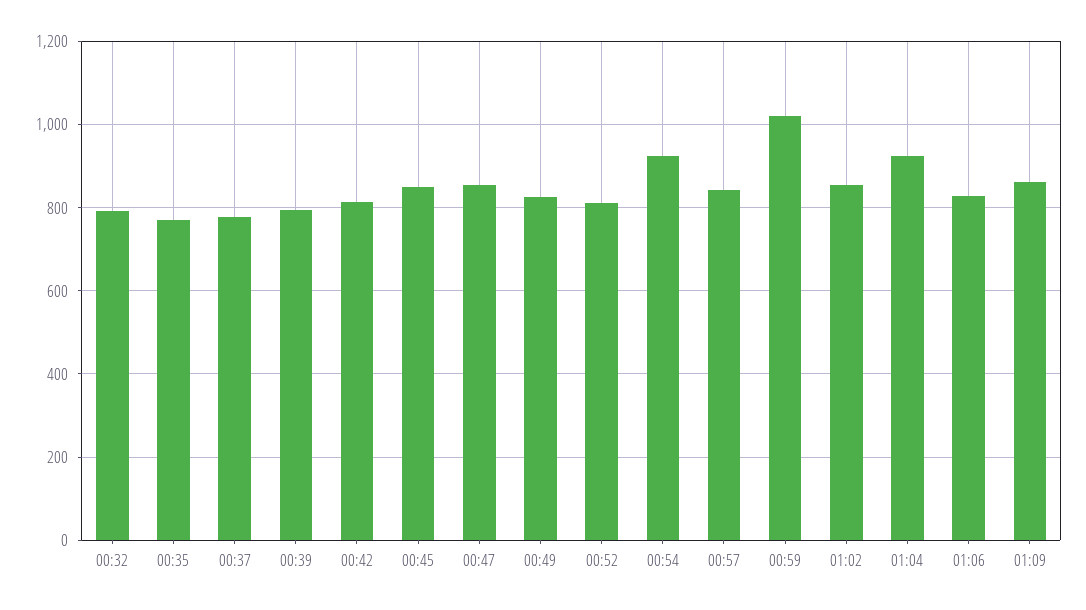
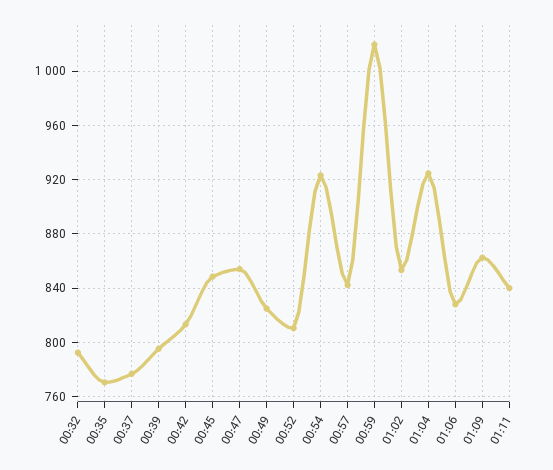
01:11: none -> 840

